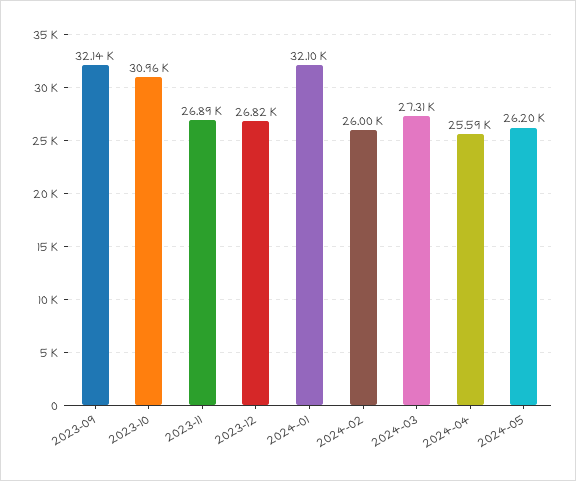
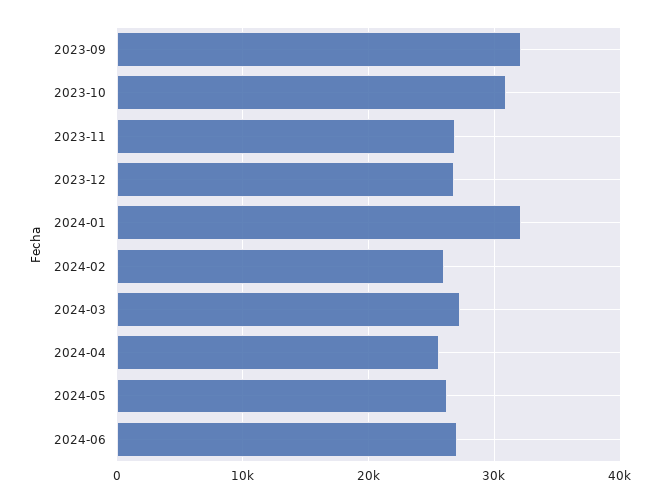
2024-06: none -> 27000

